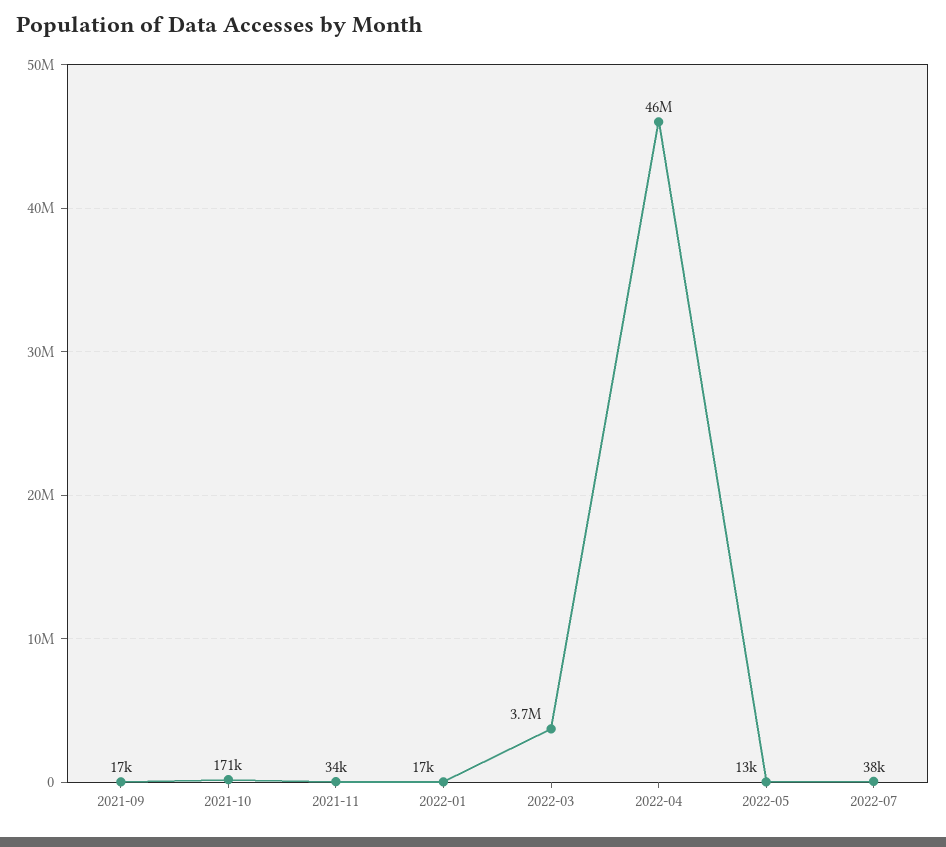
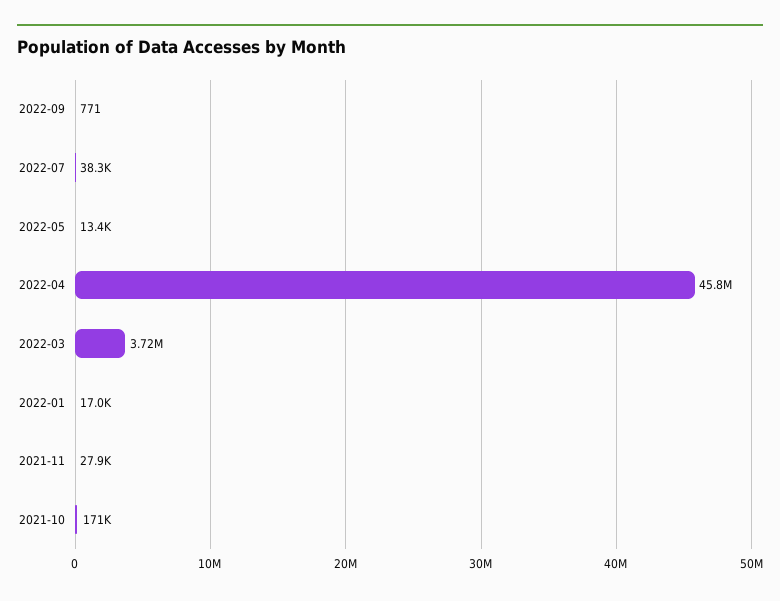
2021-09: 17000 -> none
2021-11: 34000 -> 27900
2022-09: none -> 771

